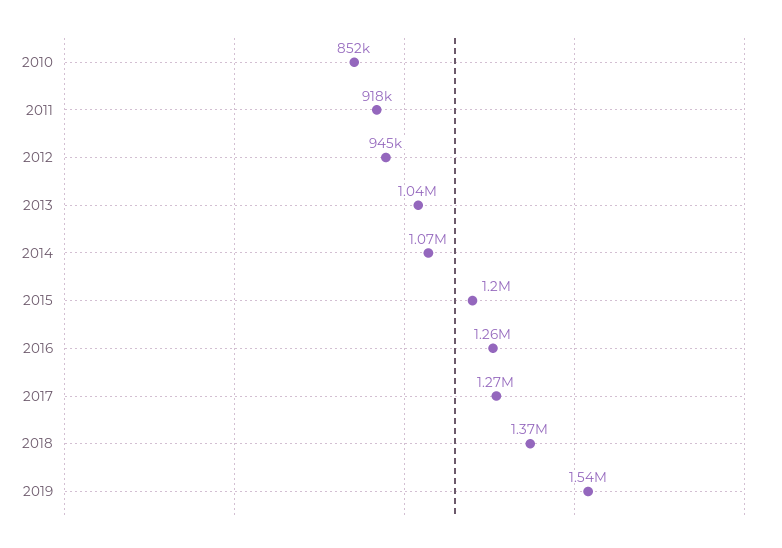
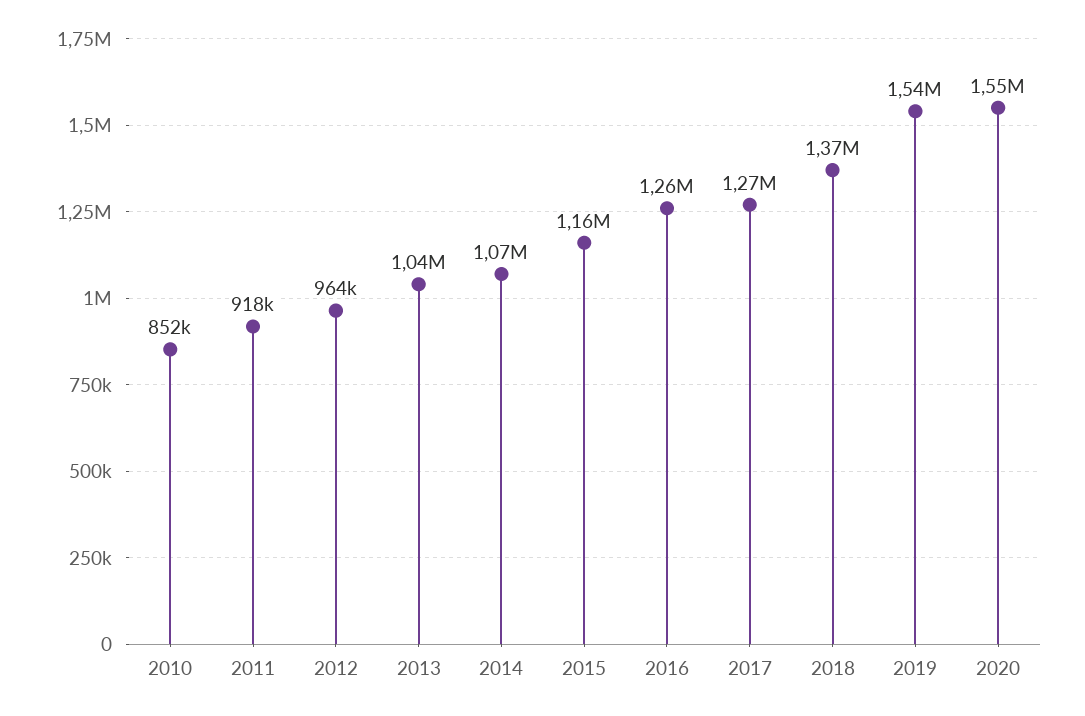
2012: 945000 -> 964000
2015: 1200000 -> 1160000
2020: none -> 1550000

